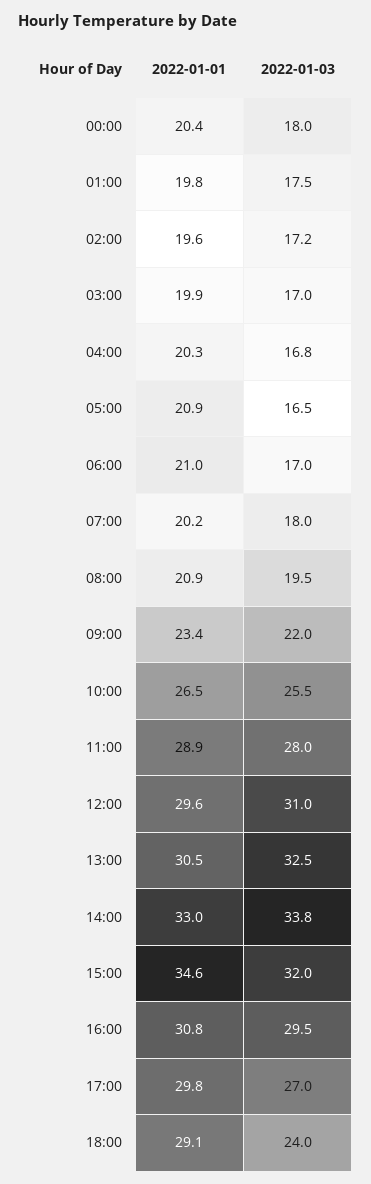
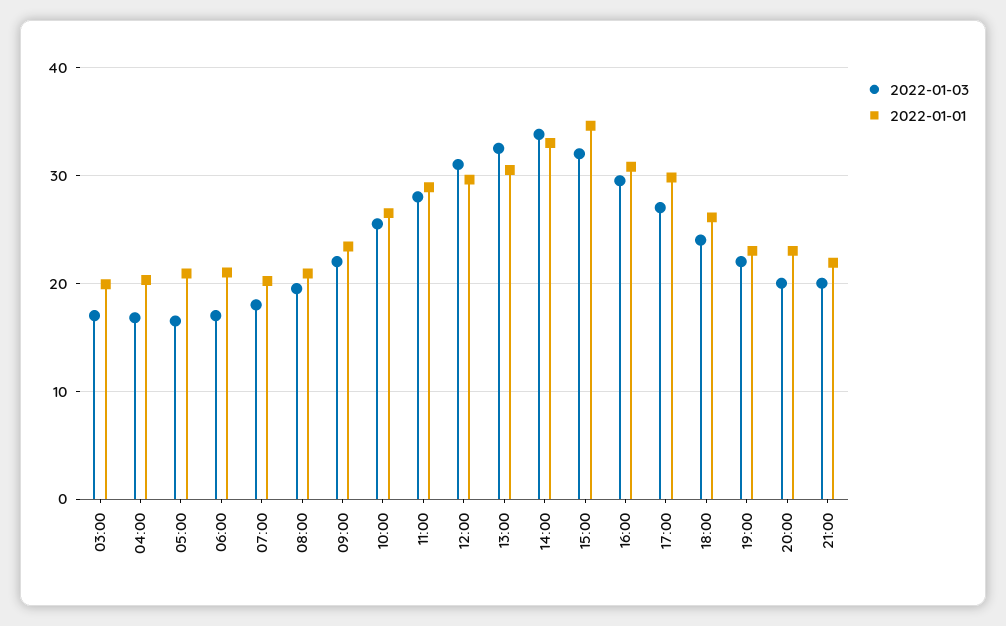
2022-01-01, 00:00: 20.4 -> none
2022-01-03, 00:00: 18 -> none
2022-01-01, 01:00: 19.8 -> none
2022-01-03, 01:00: 17.5 -> none
2022-01-01, 02:00: 19.6 -> none
2022-01-03, 02:00: 17.2 -> none
2022-01-01, 18:00: 29.1 -> 26
2022-01-03, 19:00: none -> 22
2022-01-01, 19:00: none -> 23
2022-01-03, 20:00: none -> 20
2022-01-01, 20:00: none -> 23
2022-01-03, 21:00: none -> 20
2022-01-01, 21:00: none -> 22

